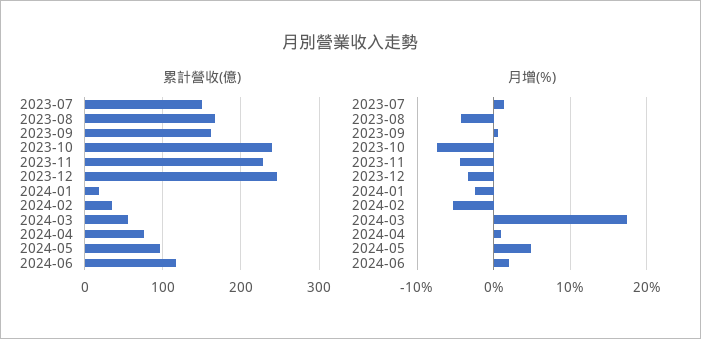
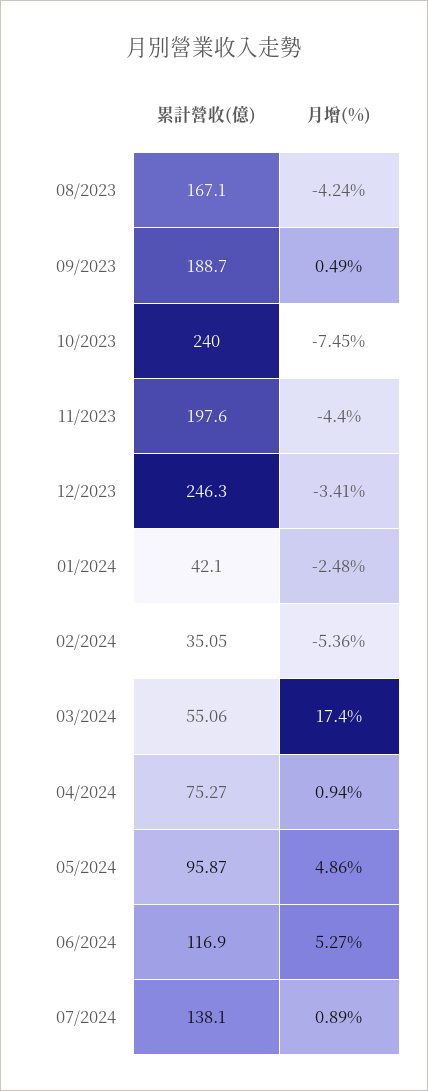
累計營收(億), 2023-07: 150 -> none
累計營收(億), 2023-09: 160 -> 188.7
累計營收(億), 2023-11: 230 -> 197.6
累計營收(億), 2024-01: 20 -> 42.1
月增(%), 2023-07: 1 -> none
月增(%), 2024-06: 2 -> 5.27
累計營收(億), 07/2024: none -> 138.1
月增(%), 07/2024: none -> 0.89

